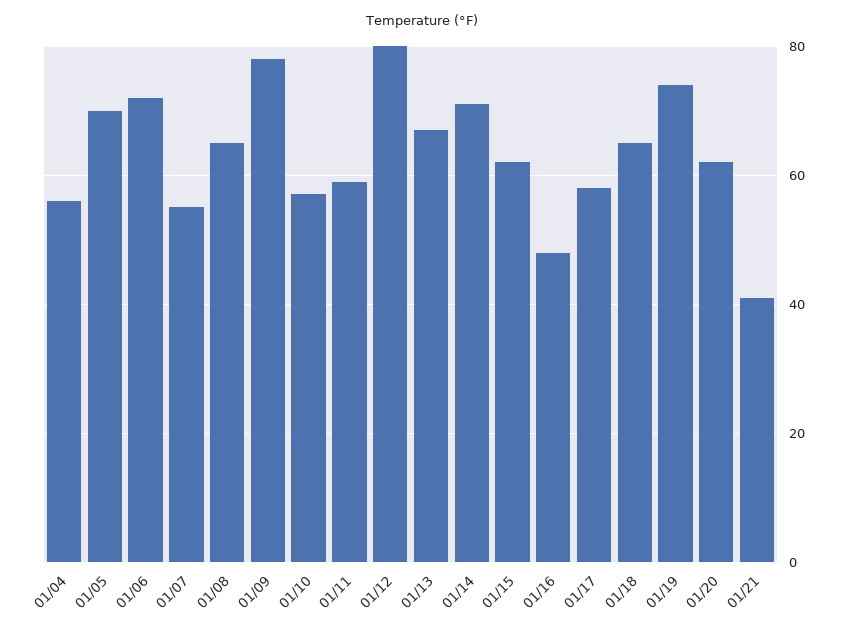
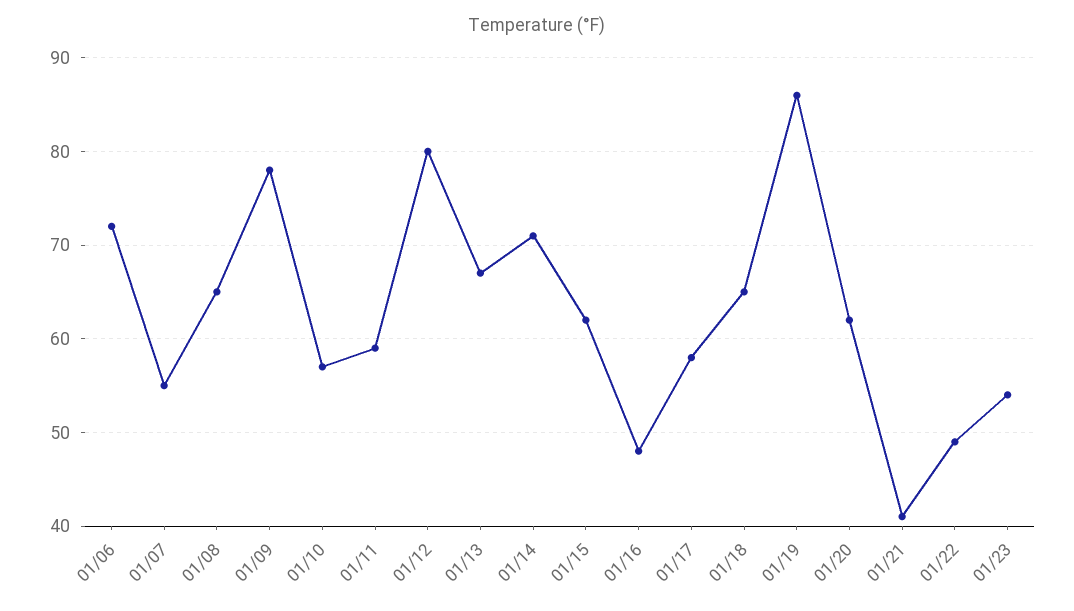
01/04: 55 -> none
01/05: 70 -> none
01/19: 75 -> 86
01/22: none -> 49
01/23: none -> 54

